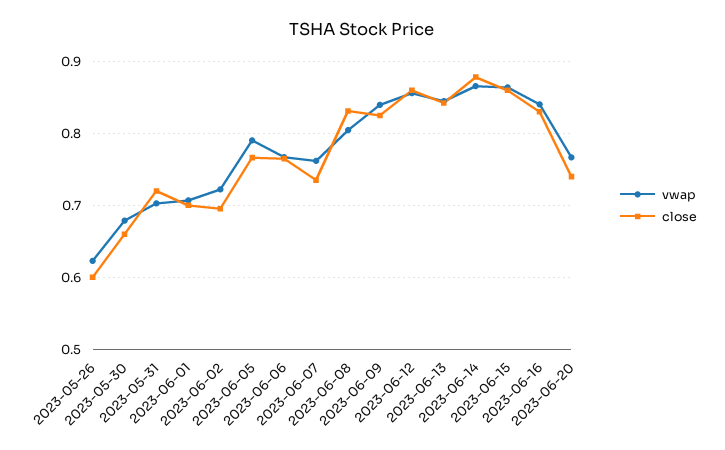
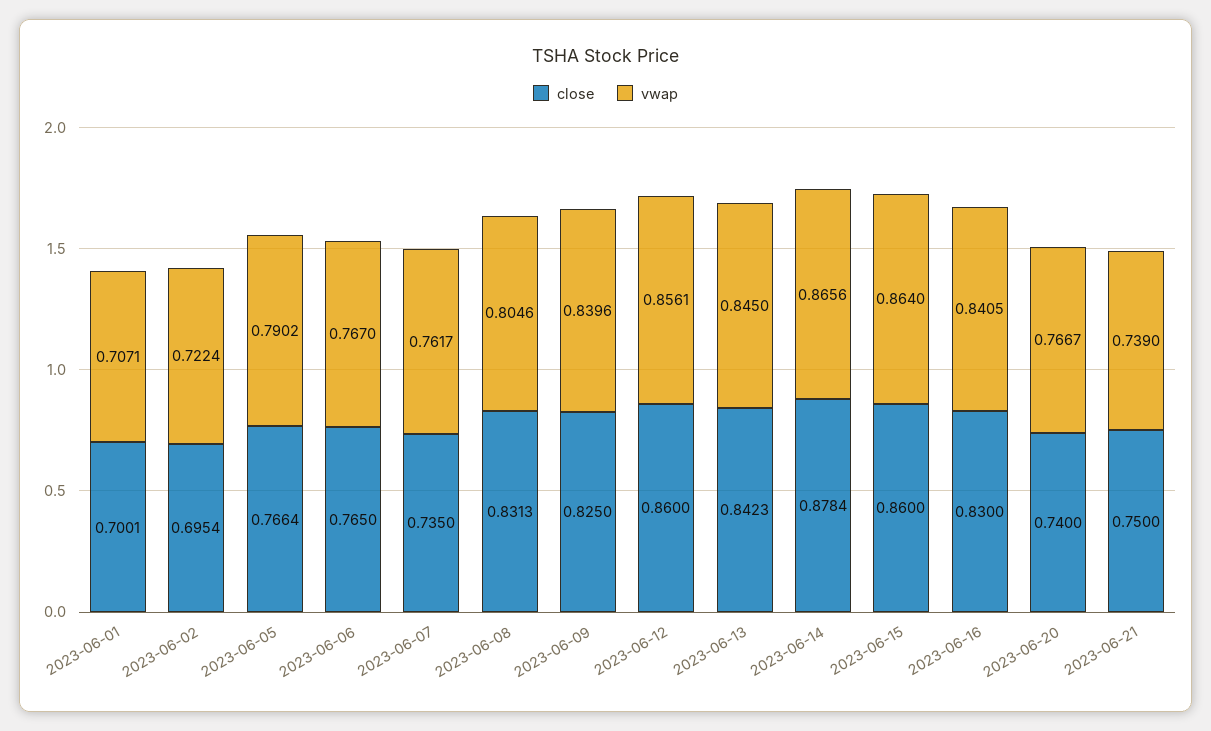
vwap, 2023-05-26: 0.62 -> none
close, 2023-05-26: 0.6 -> none
vwap, 2023-05-30: 0.68 -> none
close, 2023-05-30: 0.66 -> none
vwap, 2023-05-31: 0.7 -> none
close, 2023-05-31: 0.72 -> none
close, 2023-06-21: none -> 0.75
vwap, 2023-06-21: none -> 0.739

